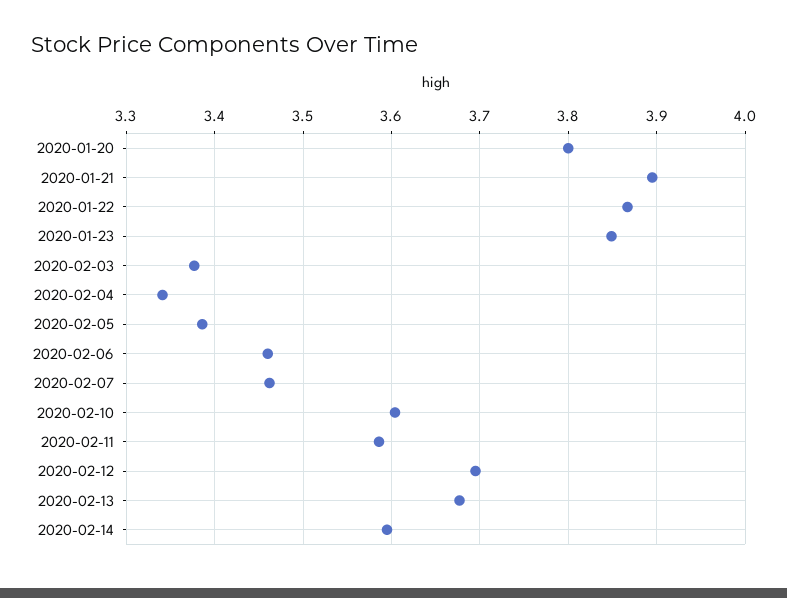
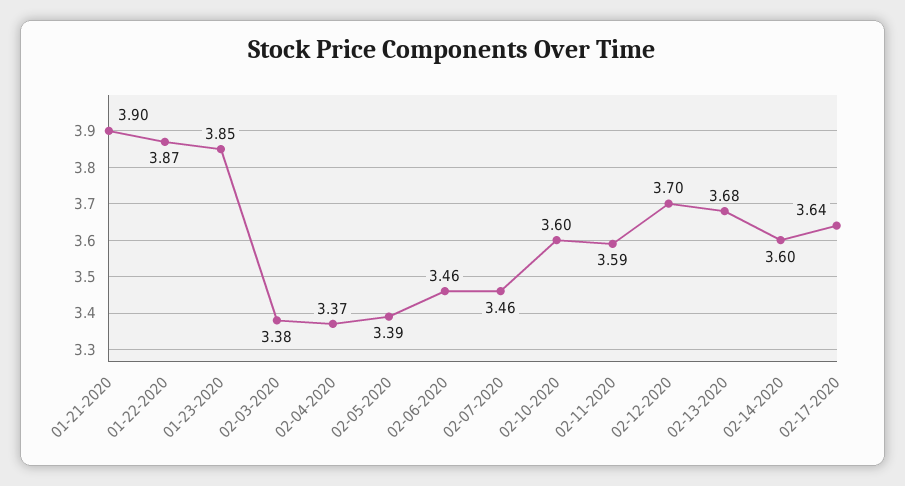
2020-01-20: 3.8 -> none
2020-02-04: 3.34 -> 3.37
02-17-2020: none -> 3.64

